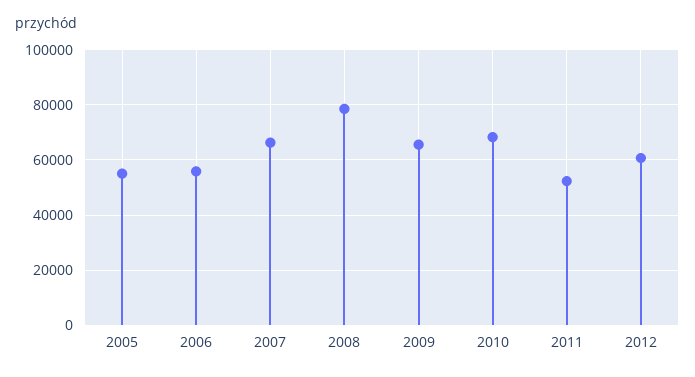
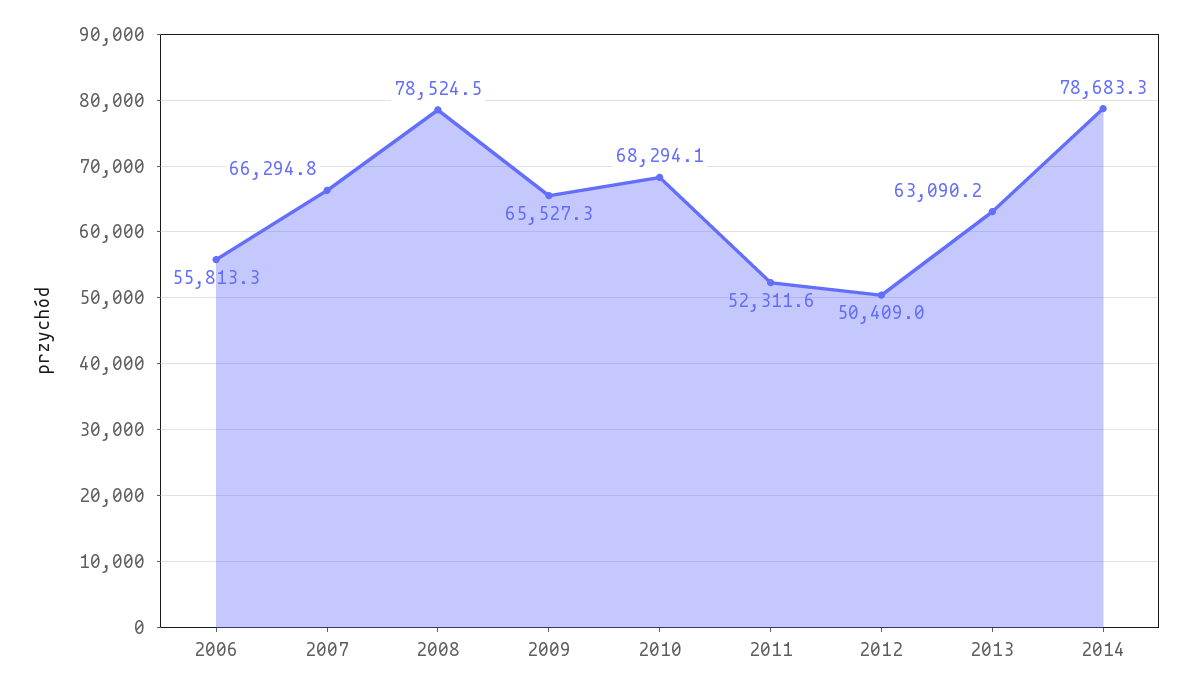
2005: 55000 -> none
2012: 60000 -> 50409
2013: none -> 63090.2
2014: none -> 78683.3

